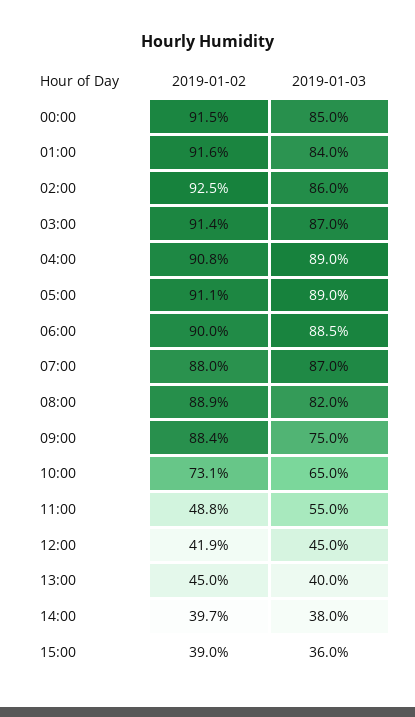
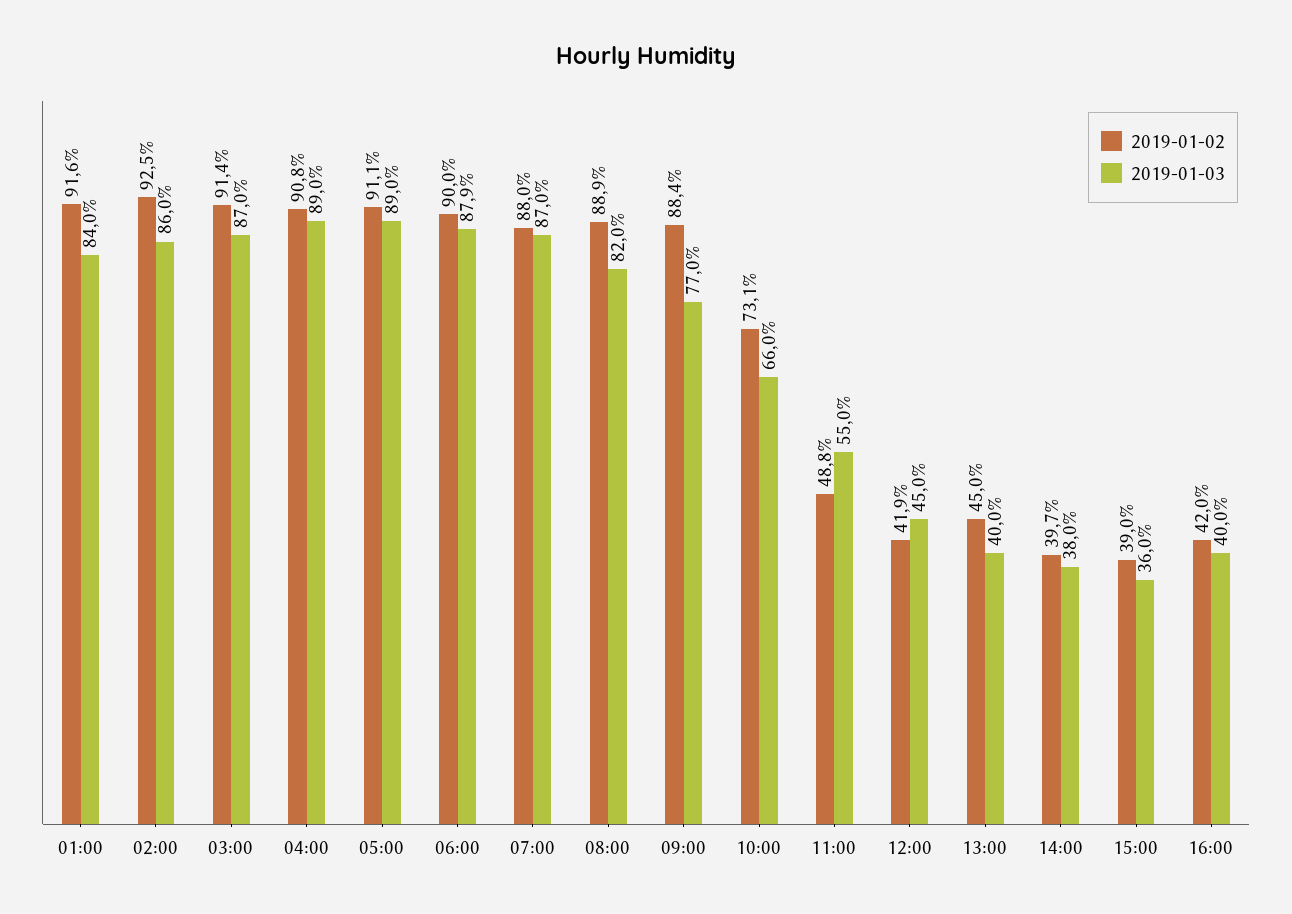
2019-01-02, 00:00: 91.5 -> none
2019-01-03, 00:00: 85 -> none
2019-01-03, 06:00: 88.5 -> 87.9
2019-01-03, 09:00: 75 -> 77
2019-01-03, 10:00: 65 -> 66
2019-01-02, 16:00: none -> 42
2019-01-03, 16:00: none -> 40

